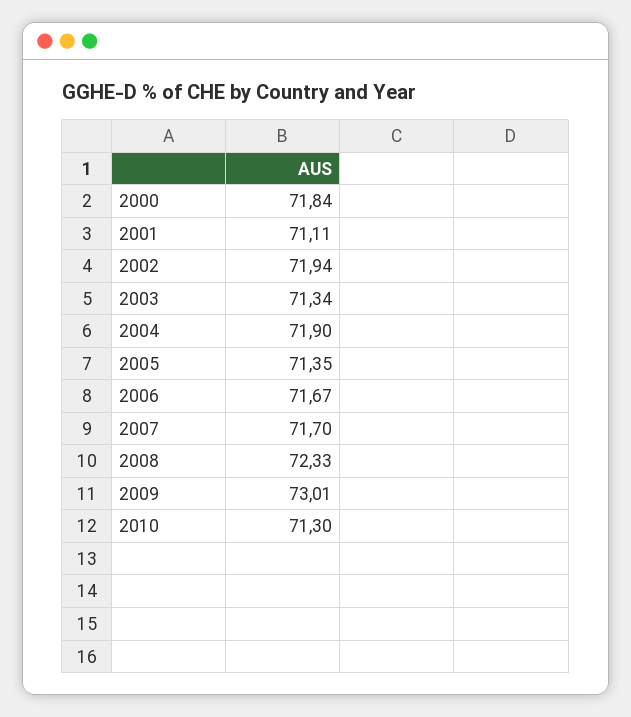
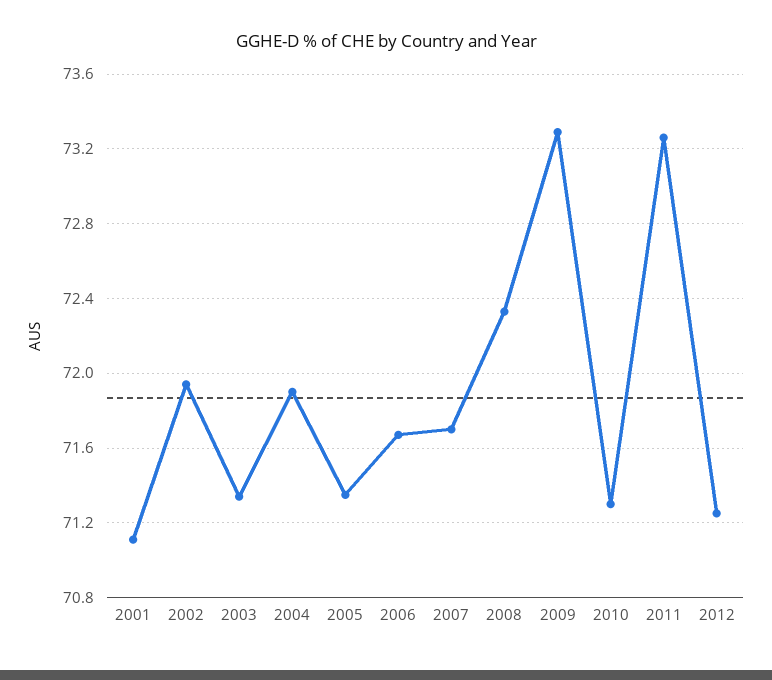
2000: 71.84 -> none
2009: 73.01 -> 73.3
2011: none -> 73.25
2012: none -> 71.25

